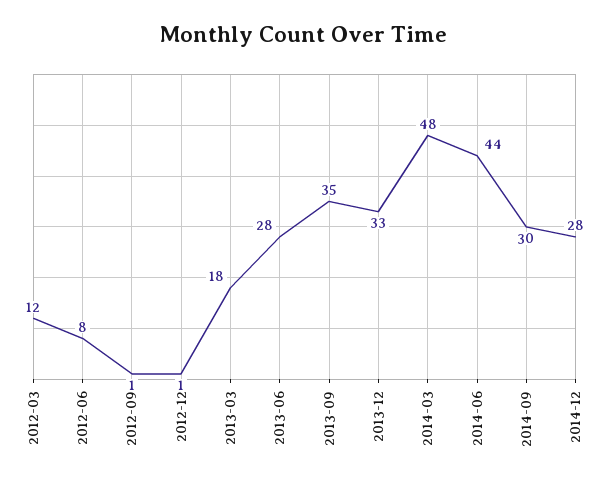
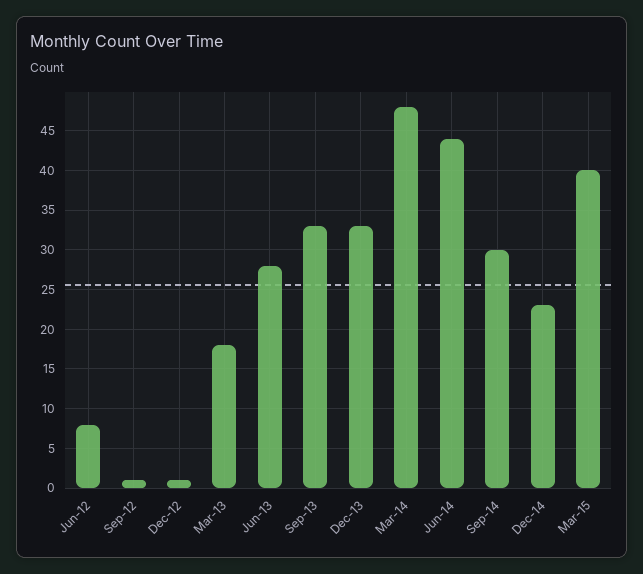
2012-03: 12 -> none
2013-09: 35 -> 33
2014-12: 28 -> 23
Mar-15: none -> 40

